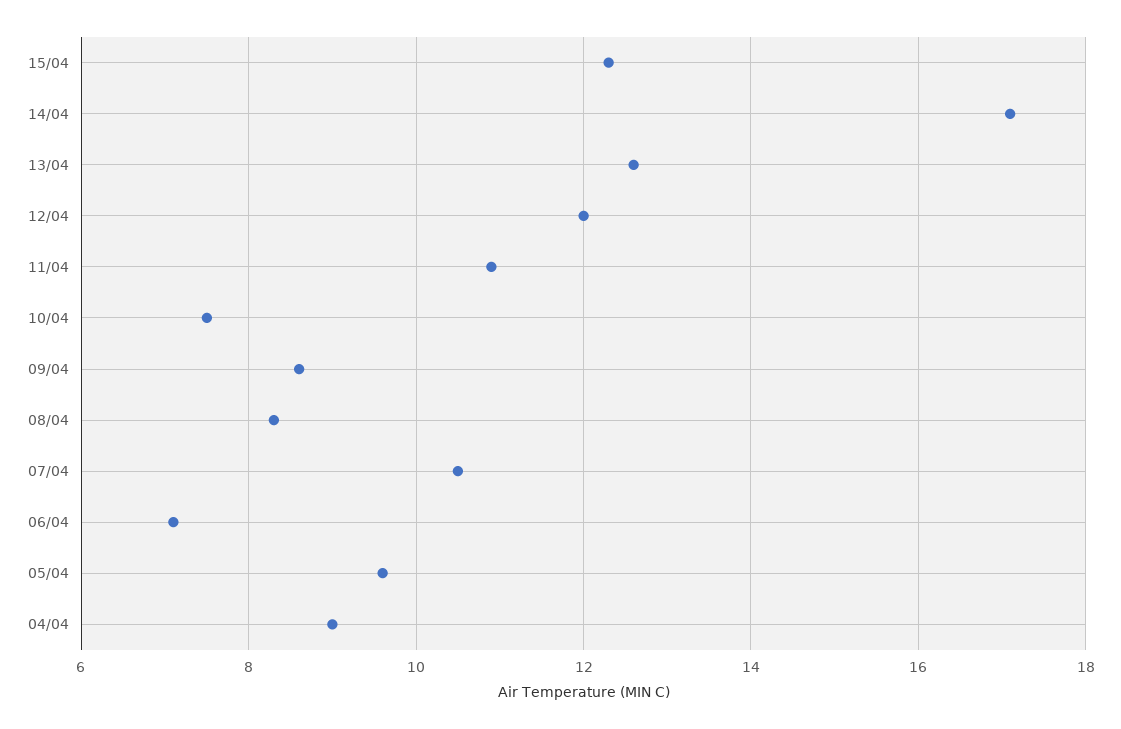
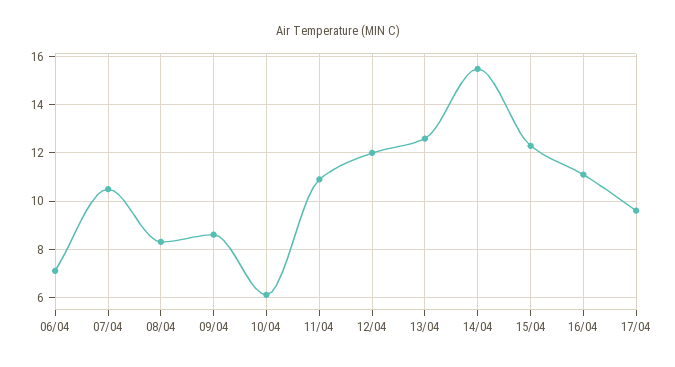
14/04: 17 -> 15.5
10/04: 7.5 -> 6
05/04: 9.5 -> none
04/04: 9 -> none
16/04: none -> 11
17/04: none -> 9.5

